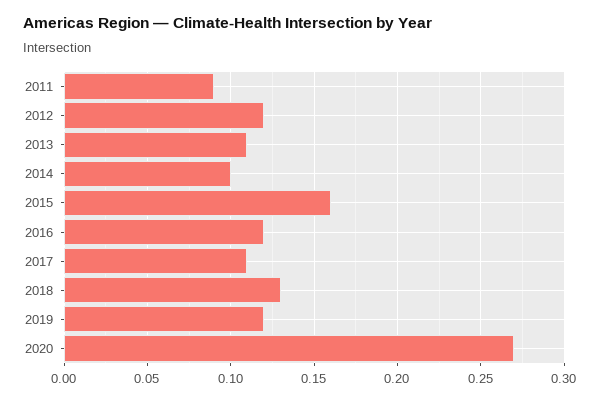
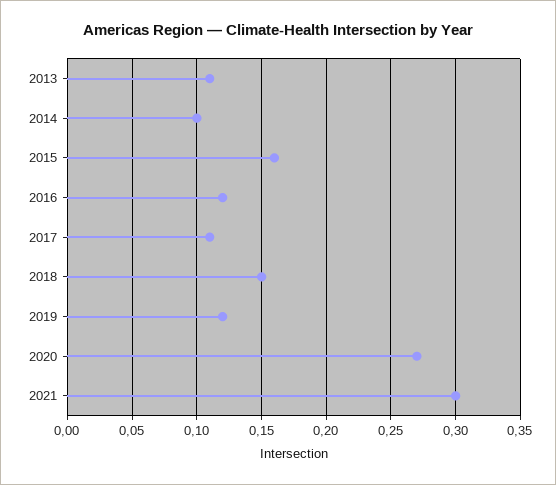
2011: 0.09 -> none
2012: 0.12 -> none
2018: 0.13 -> 0.15
2021: none -> 0.3

